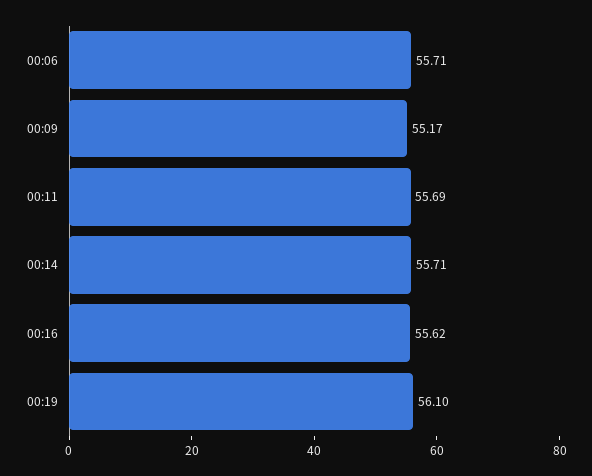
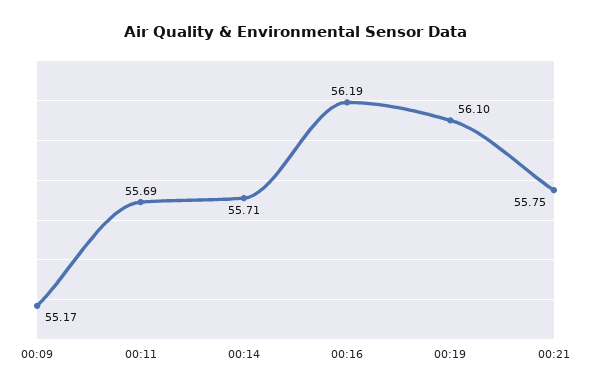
00:06: 55.71 -> none
00:16: 55.62 -> 56.19
00:21: none -> 55.75

